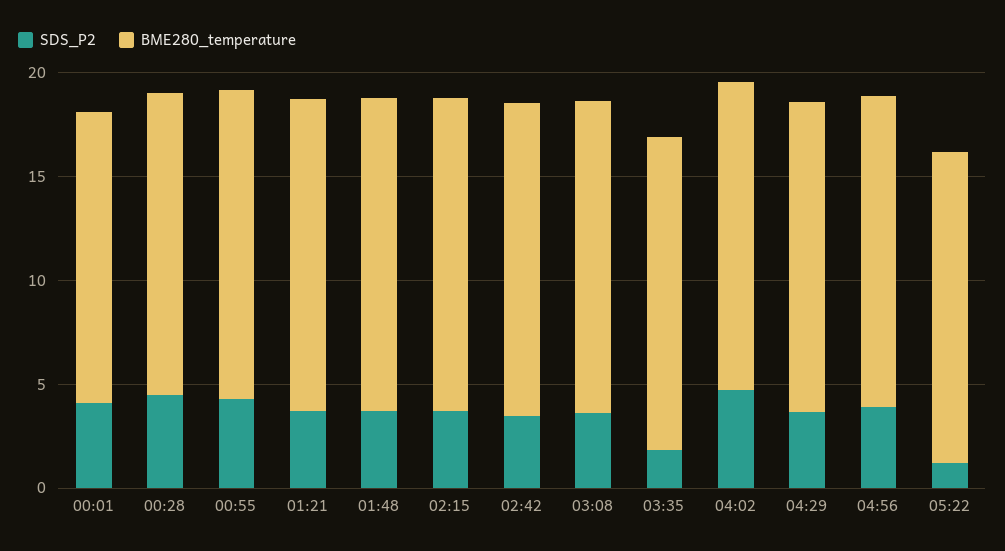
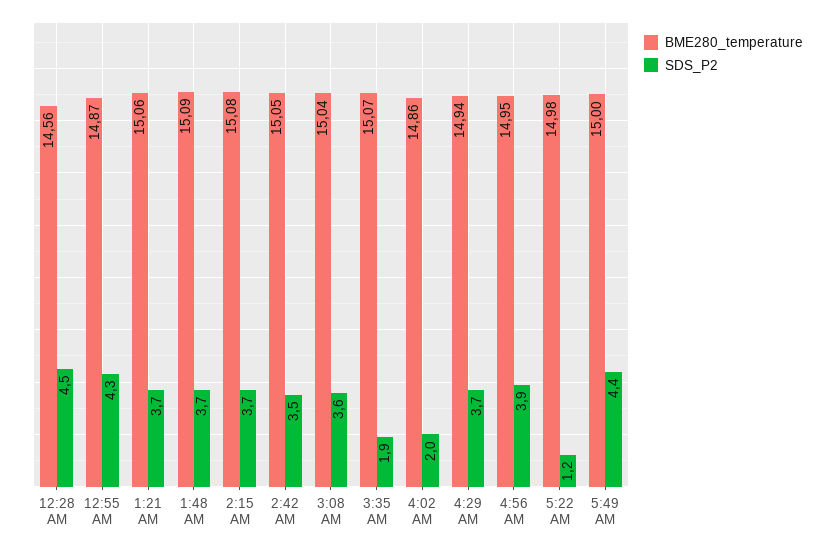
SDS_P2, 00:01: 4 -> none
BME280_temperature, 00:01: 14 -> none
SDS_P2, 04:02: 5 -> 2
BME280_temperature, 5:49 AM: none -> 15
SDS_P2, 5:49 AM: none -> 4.4

